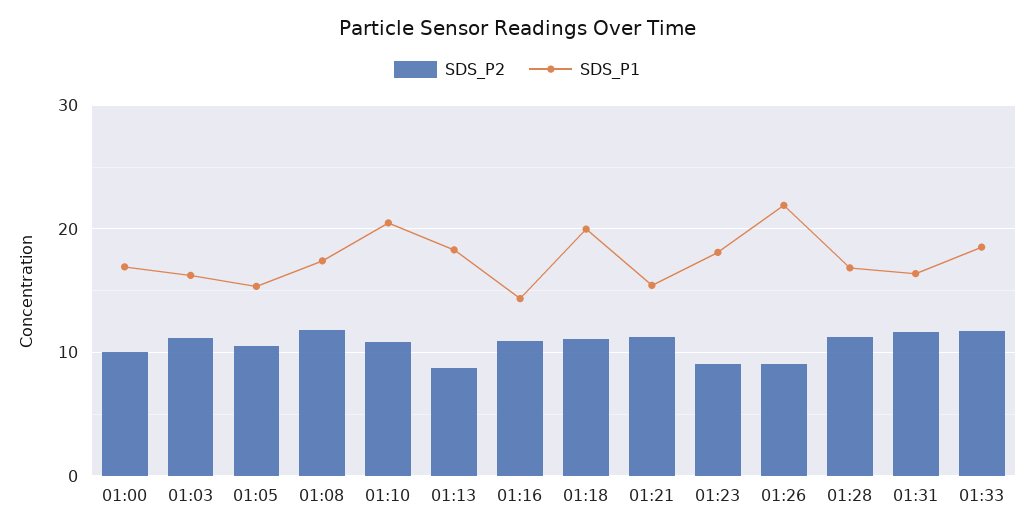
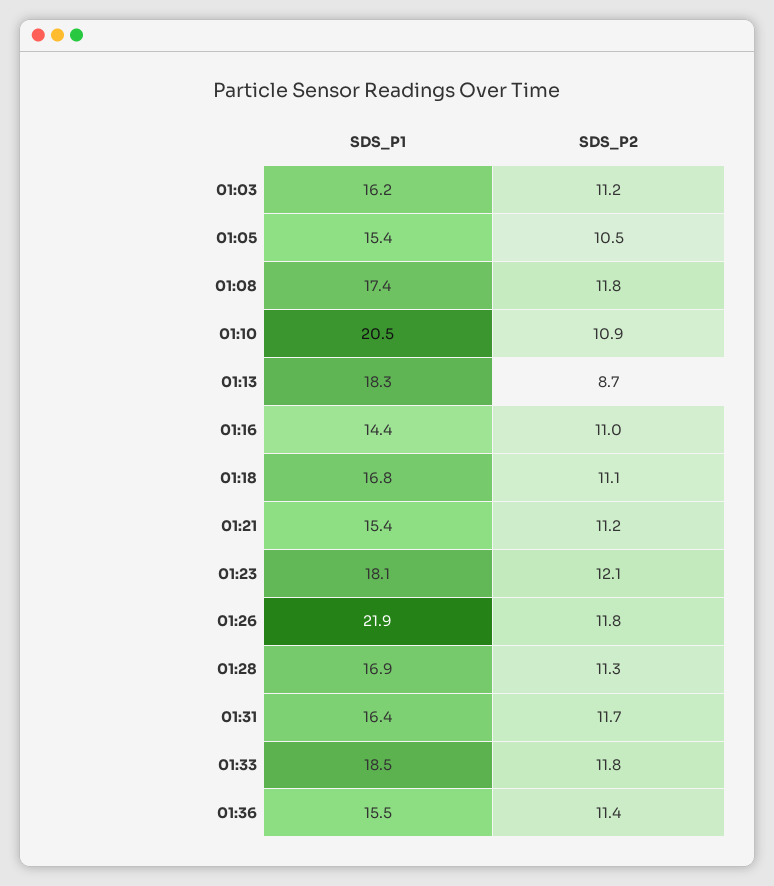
SDS_P2, 01:00: 10 -> none
SDS_P1, 01:00: 17 -> none
SDS_P1, 01:18: 20 -> 16.8
SDS_P2, 01:23: 9 -> 12.1
SDS_P2, 01:26: 9 -> 11.8
SDS_P1, 01:36: none -> 15.5
SDS_P2, 01:36: none -> 11.4

